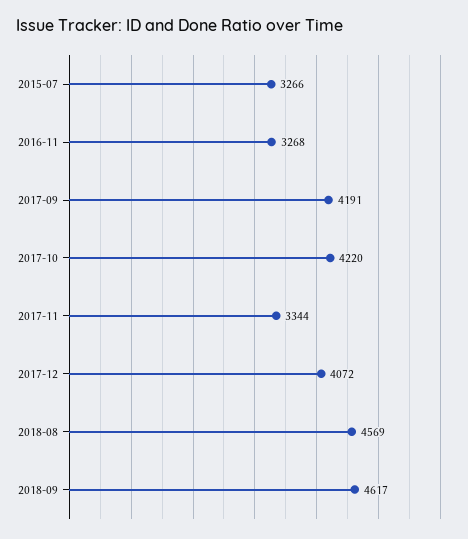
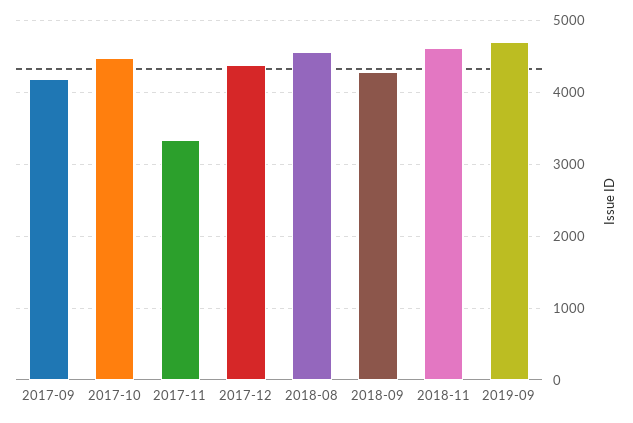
2015-07: 3266 -> none
2016-11: 3268 -> none
2017-10: 4220 -> 4500
2017-12: 4072 -> 4400
2018-09: 4617 -> 4300
2018-11: none -> 4600
2019-09: none -> 4700

